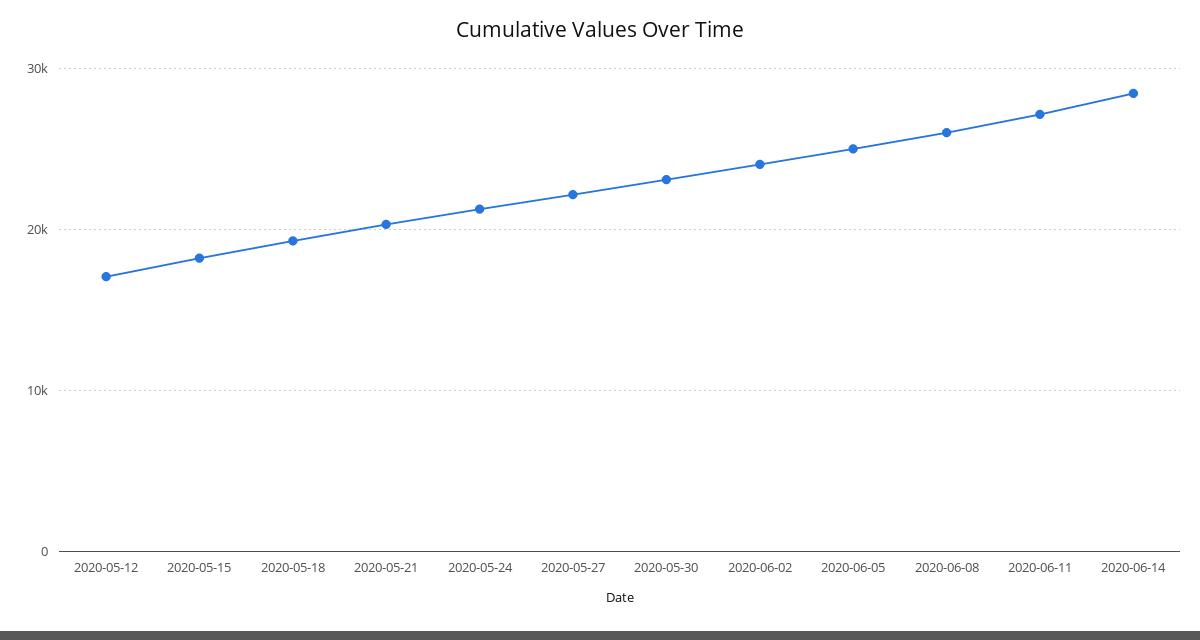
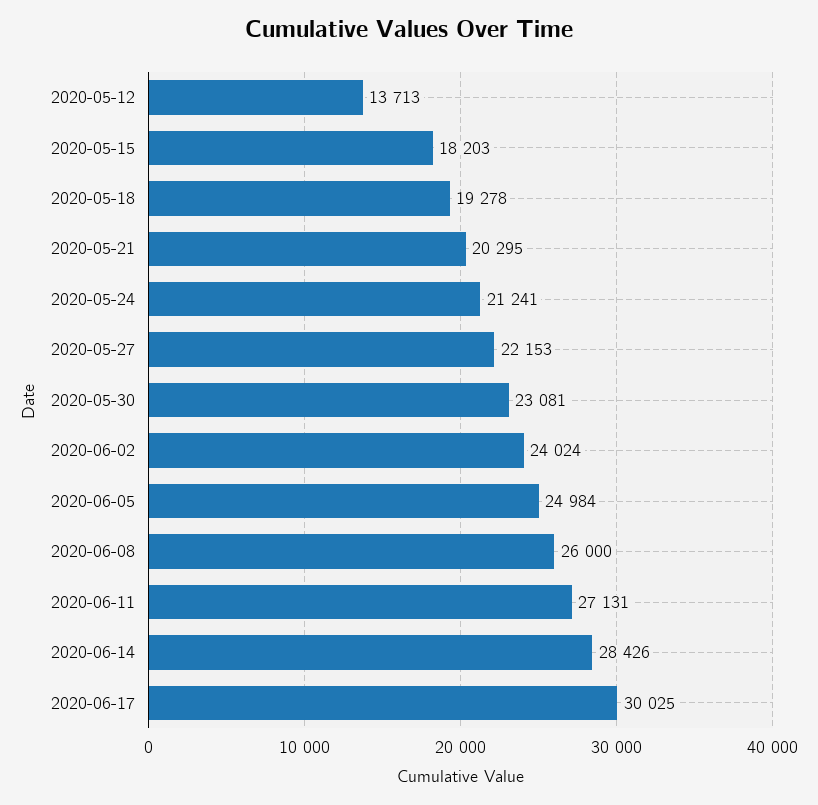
2020-05-12: 17000 -> 13713
2020-06-17: none -> 30025

